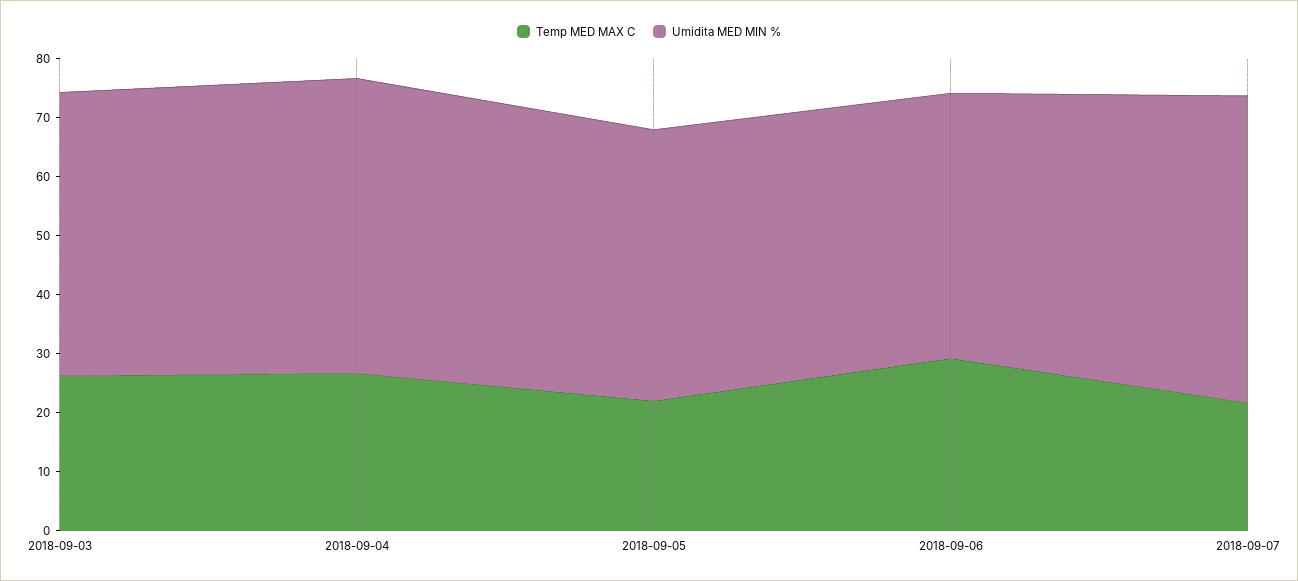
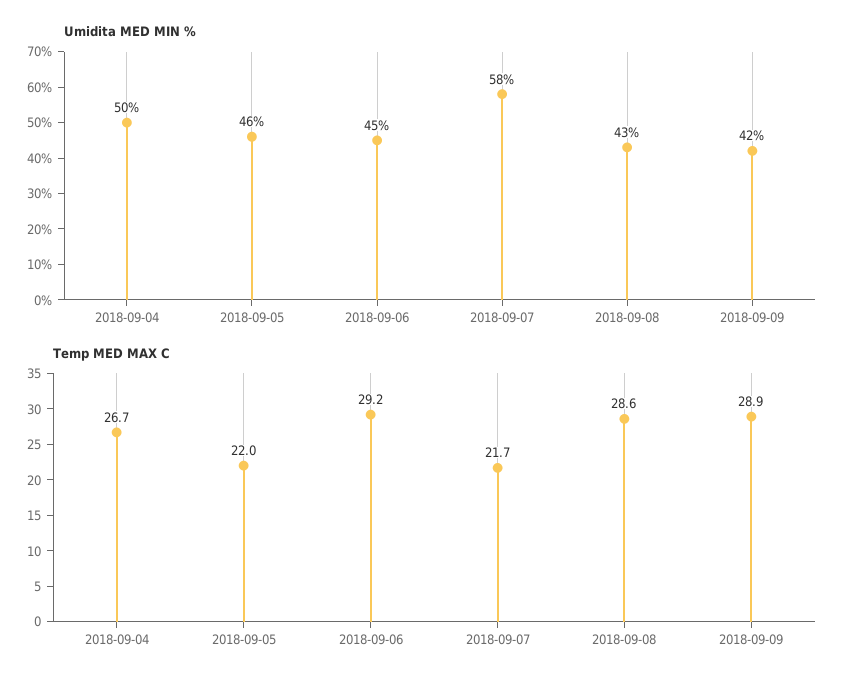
Temp MED MAX C, 2018-09-03: 26 -> none
Umidita MED MIN %, 2018-09-03: 48 -> none
Umidita MED MIN %, 2018-09-07: 52 -> 58
Umidita MED MIN %, 2018-09-08: none -> 43
Umidita MED MIN %, 2018-09-09: none -> 42
Temp MED MAX C, 2018-09-08: none -> 28.6
Temp MED MAX C, 2018-09-09: none -> 28.9

